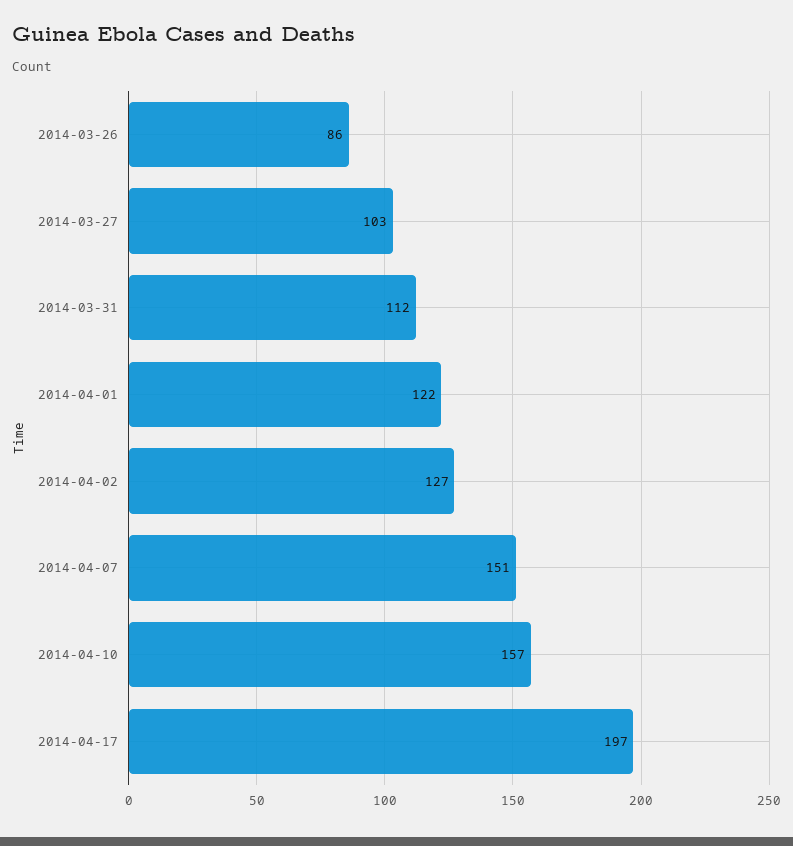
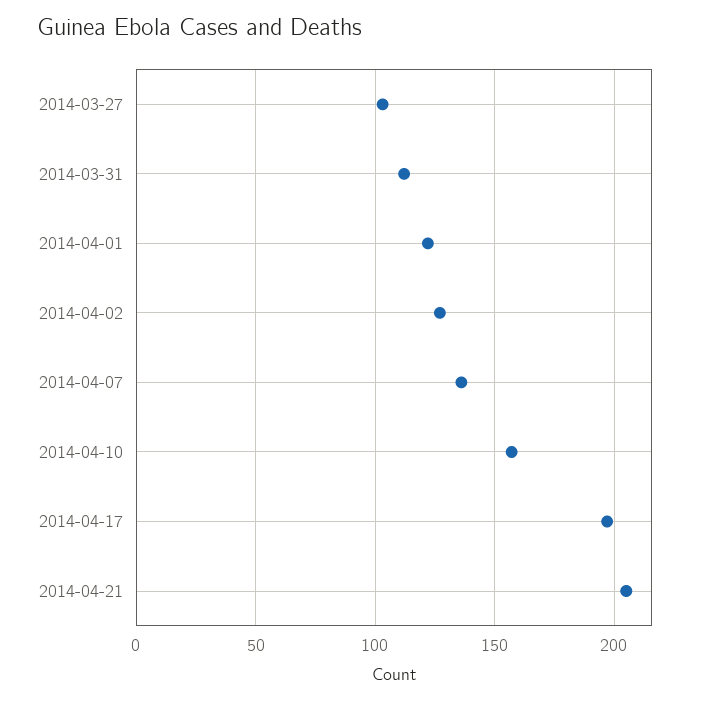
2014-03-26: 86 -> none
2014-04-07: 151 -> 135
2014-04-21: none -> 205

